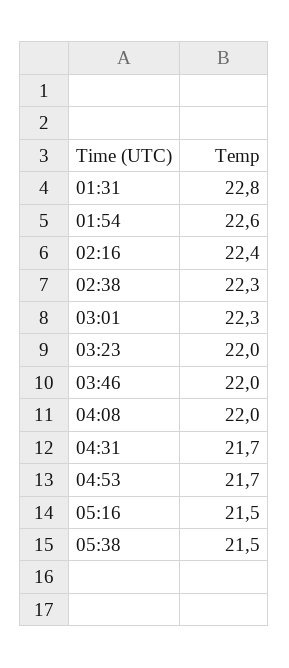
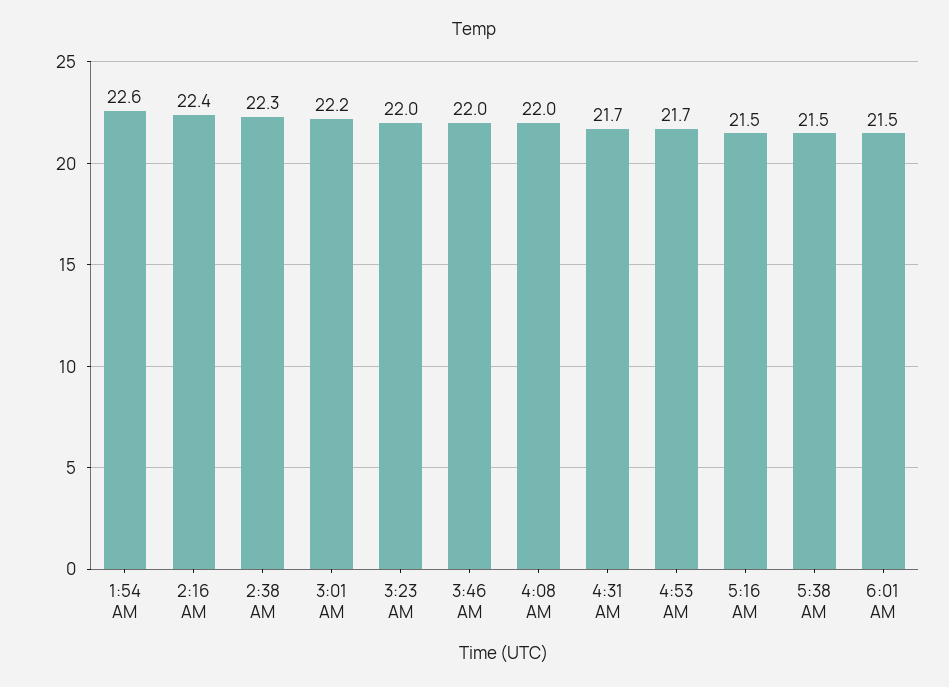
01:31: 22.8 -> none
03:01: 22.3 -> 22.2
6:01 AM: none -> 21.5

